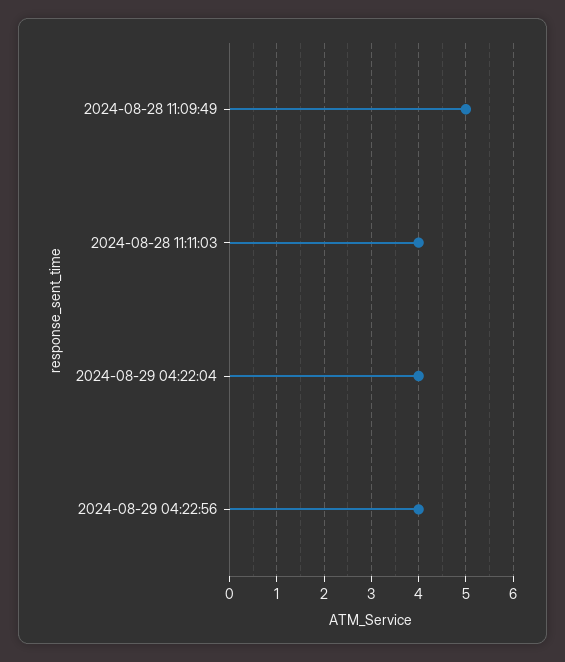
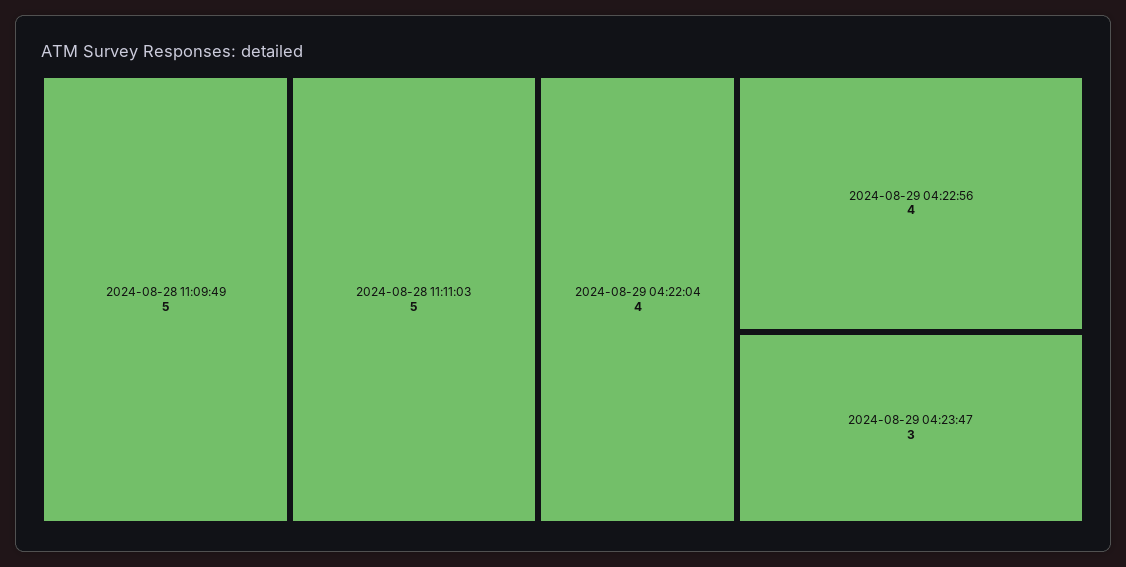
2024-08-28 11:11:03: 4 -> 5
2024-08-29 04:23:47: none -> 3

